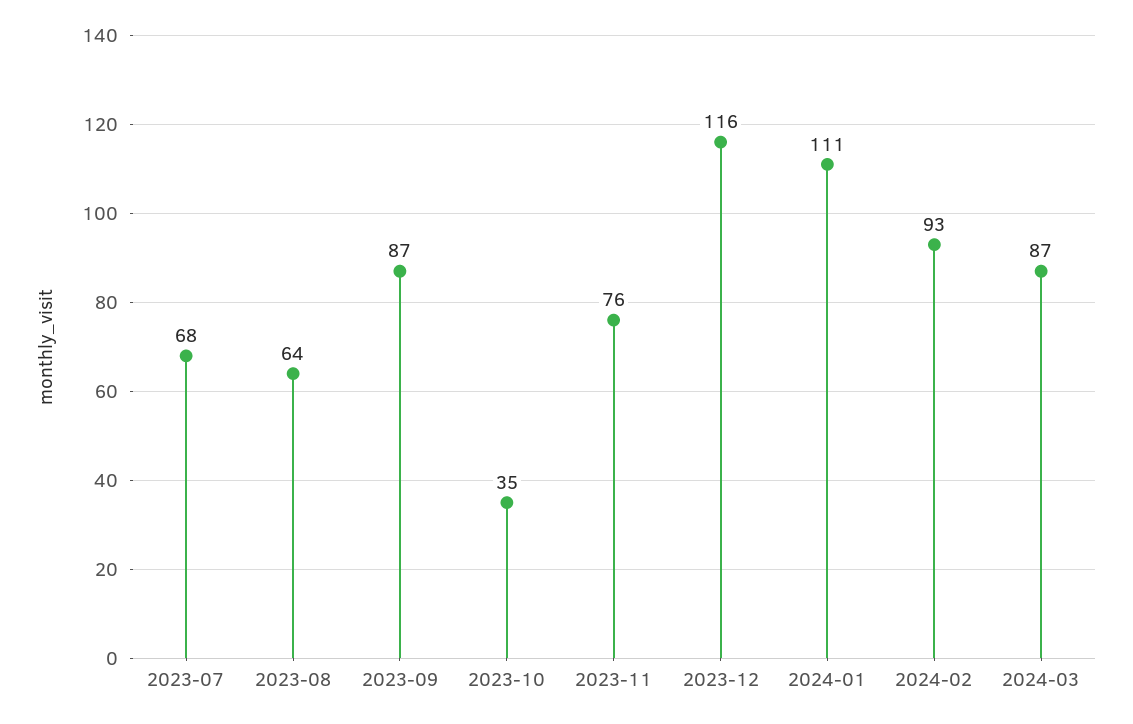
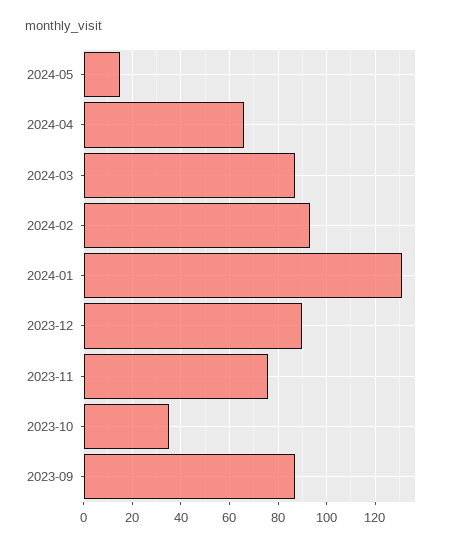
2023-07: 68 -> none
2023-08: 64 -> none
2023-12: 116 -> 90
2024-01: 111 -> 130
2024-05: none -> 15
2024-04: none -> 65

